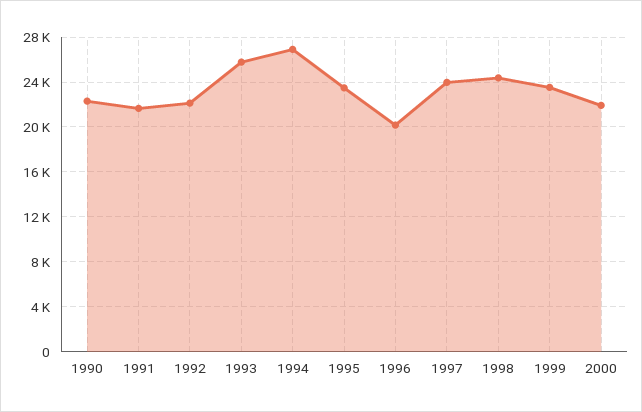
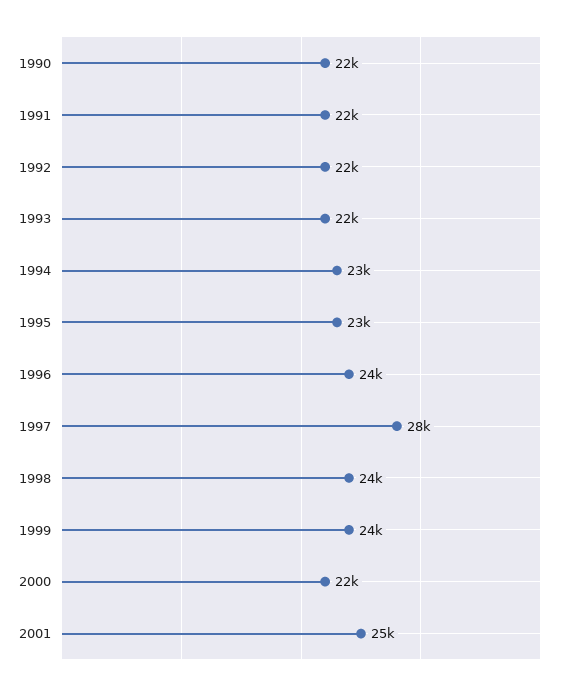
1993: 26000 -> 22000
1994: 27000 -> 23000
1996: 20000 -> 24000
1997: 24000 -> 28000
2001: none -> 25000

